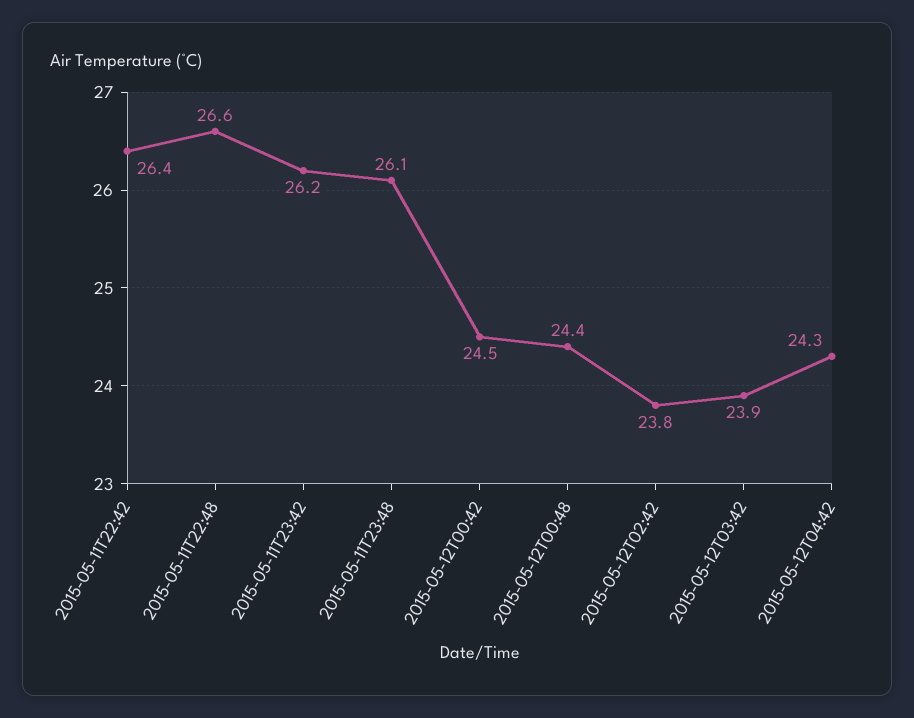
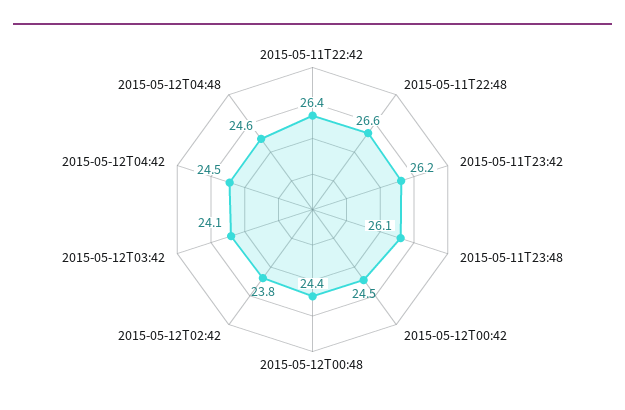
2015-05-12T03:42: 23.9 -> 24.1
2015-05-12T04:42: 24.3 -> 24.5
2015-05-12T04:48: none -> 24.6

